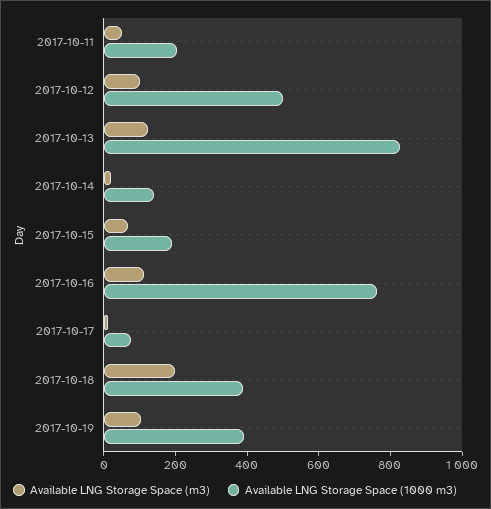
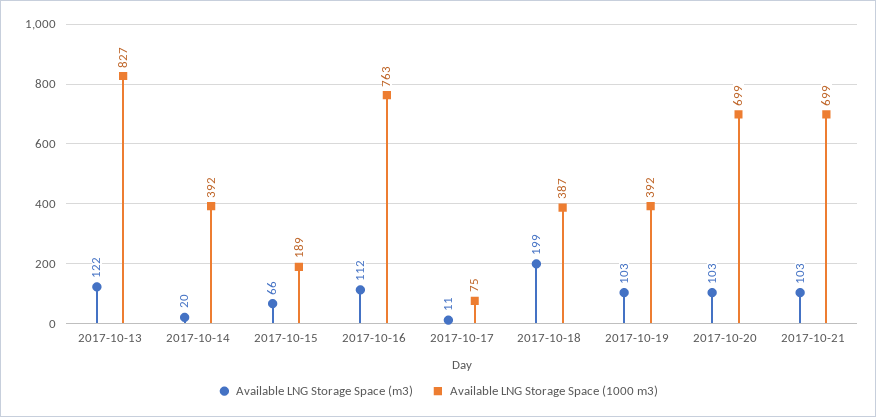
Available LNG Storage Space (m3), 2017-10-11: 50 -> none
Available LNG Storage Space (1000 m3), 2017-10-11: 200 -> none
Available LNG Storage Space (m3), 2017-10-12: 100 -> none
Available LNG Storage Space (1000 m3), 2017-10-12: 500 -> none
Available LNG Storage Space (1000 m3), 2017-10-14: 150 -> 392
Available LNG Storage Space (m3), 2017-10-20: none -> 103
Available LNG Storage Space (1000 m3), 2017-10-20: none -> 699
Available LNG Storage Space (m3), 2017-10-21: none -> 103
Available LNG Storage Space (1000 m3), 2017-10-21: none -> 699

